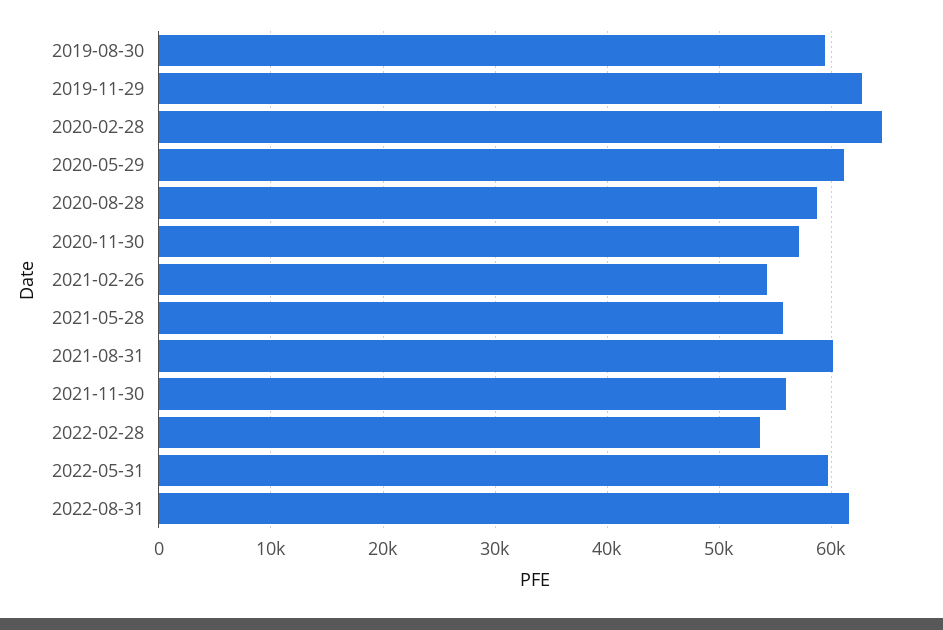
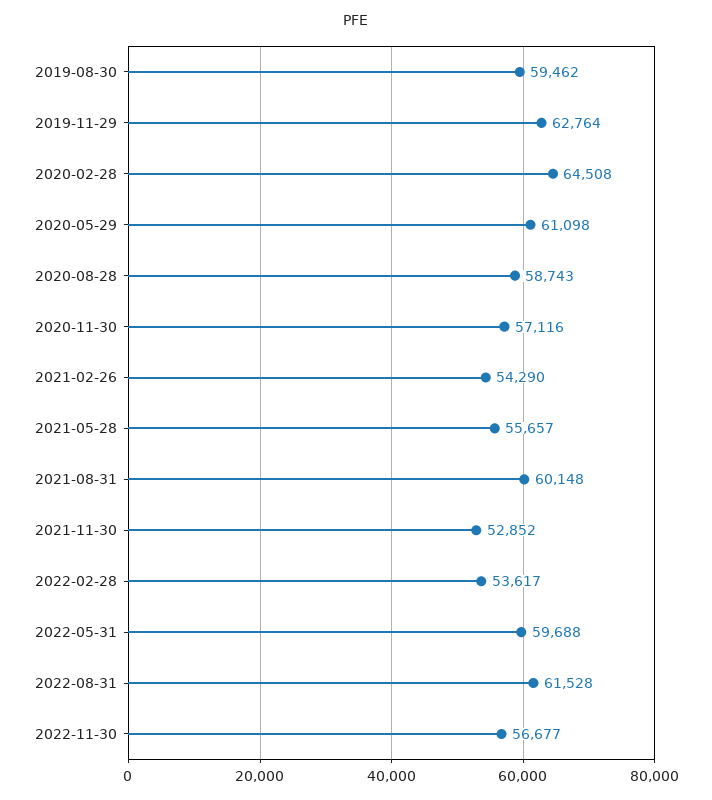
2021-11-30: 56000 -> 52852
2022-11-30: none -> 56677

